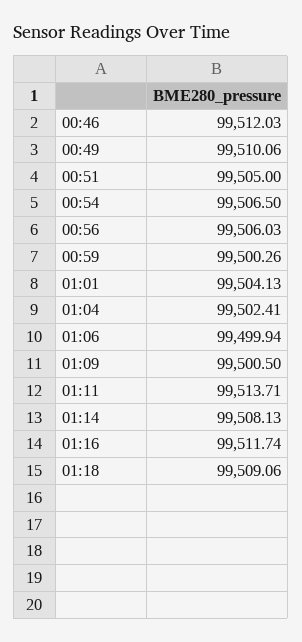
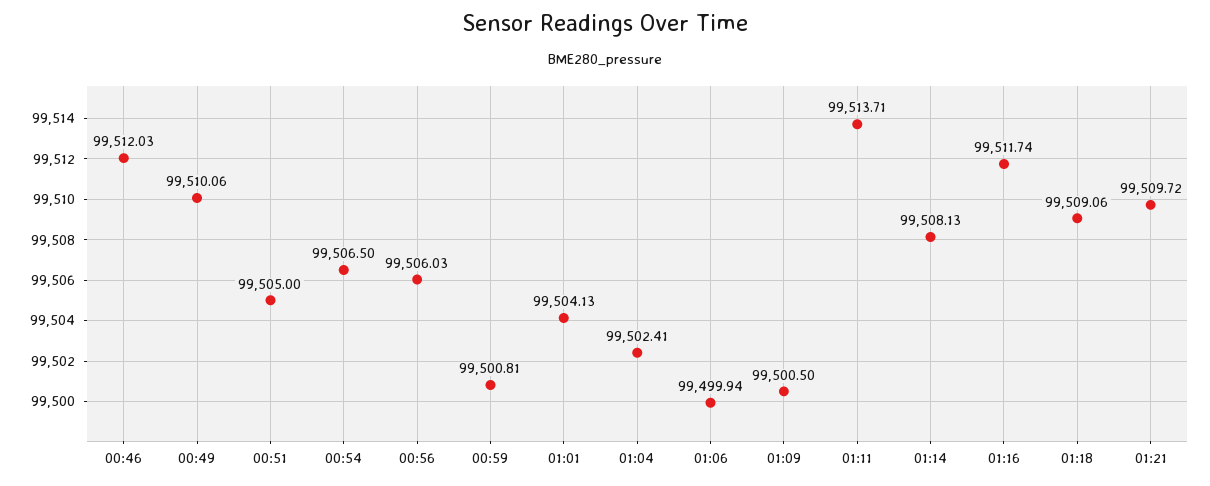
00:59: 99500.26 -> 99500.81
01:21: none -> 99509.72

